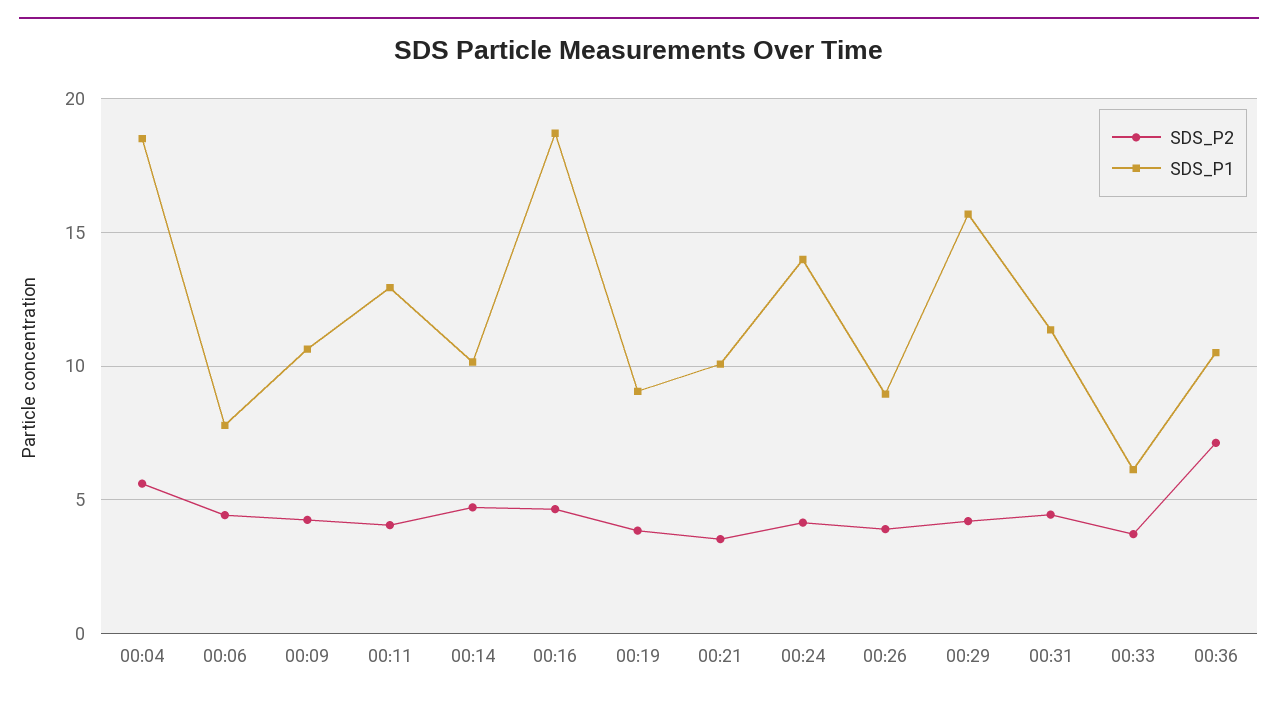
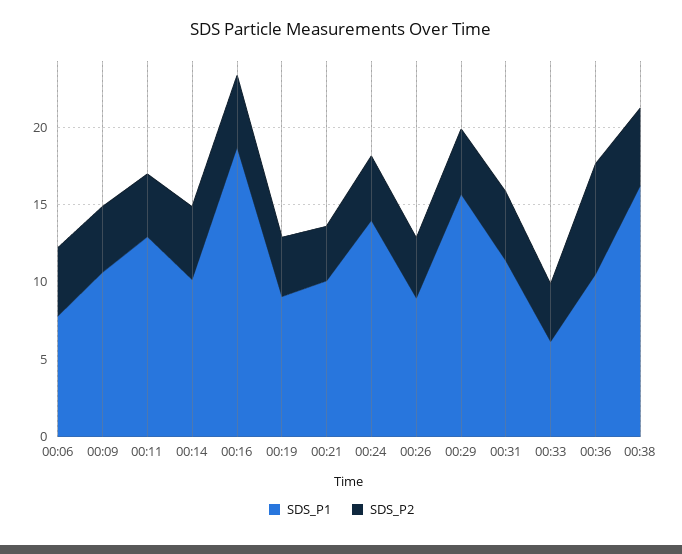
SDS_P2, 00:04: 5.5 -> none
SDS_P1, 00:04: 18.5 -> none
SDS_P1, 00:38: none -> 16
SDS_P2, 00:38: none -> 5

